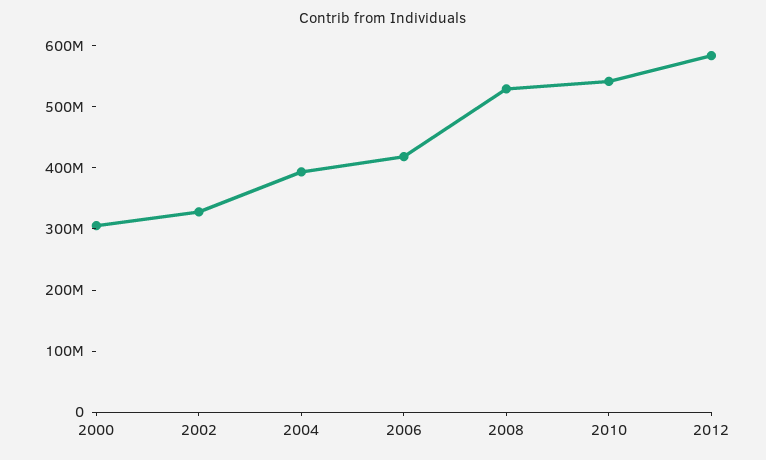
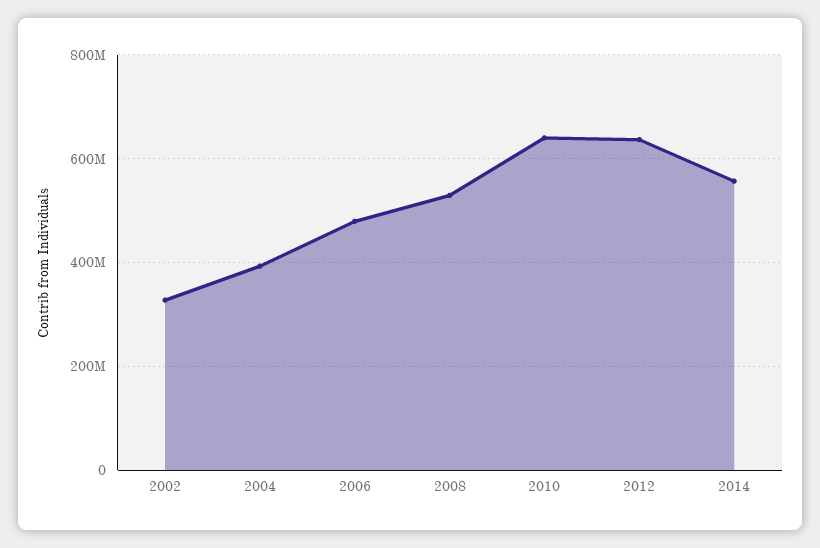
2000: 300000000 -> none
2006: 420000000 -> 480000000
2010: 540000000 -> 640000000
2012: 580000000 -> 640000000
2014: none -> 560000000

